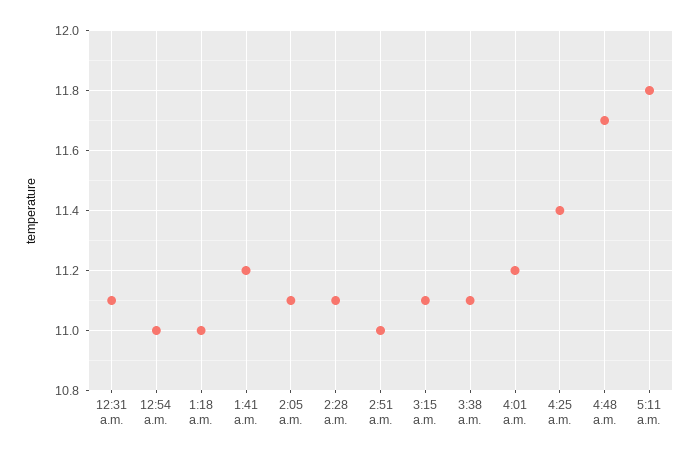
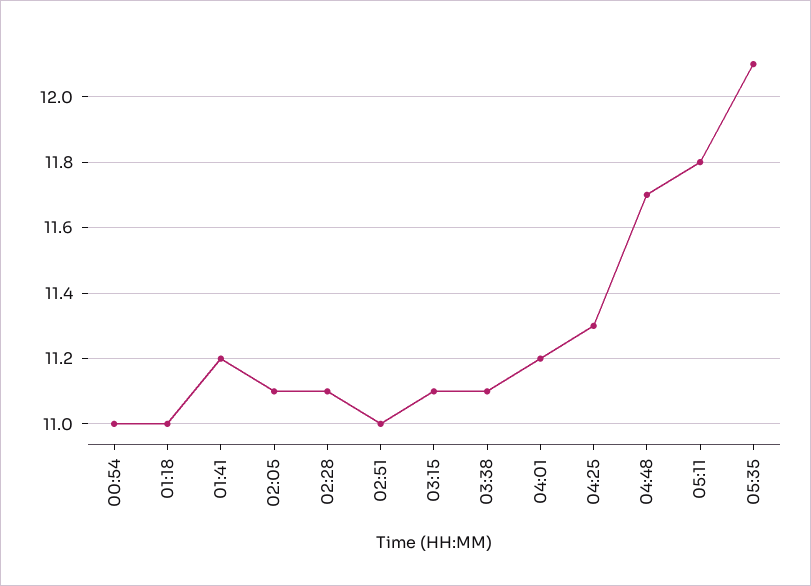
12:31 a.m.: 11.1 -> none
4:25 a.m.: 11.4 -> 11.3
05:35: none -> 12.1

